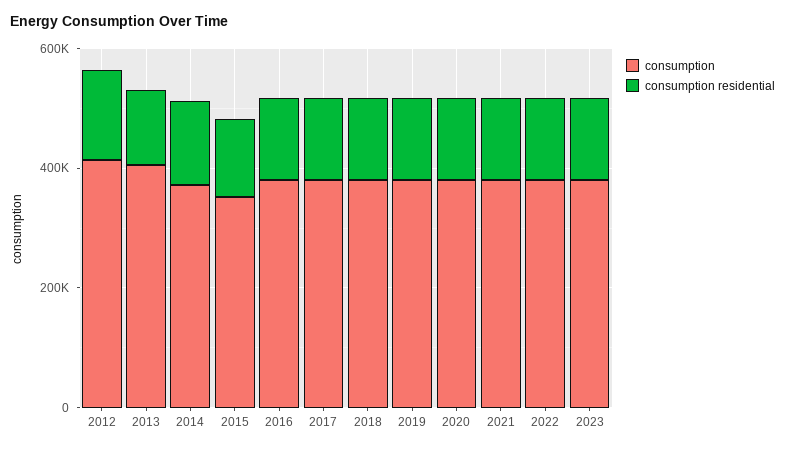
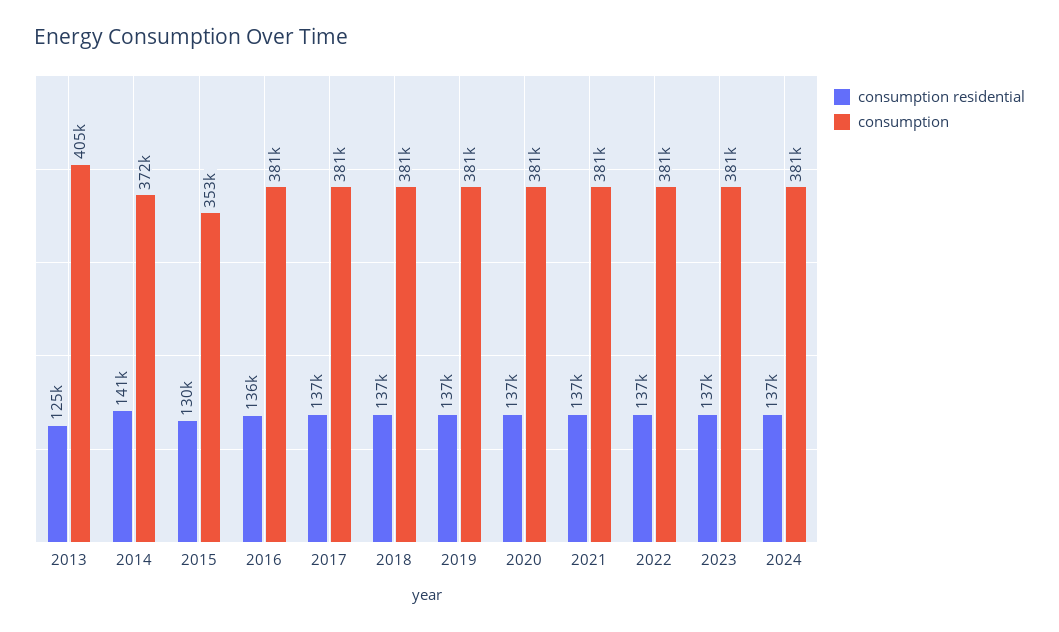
consumption, 2012: 400000 -> none
consumption residential, 2012: 150000 -> none
consumption residential, 2024: none -> 137000
consumption, 2024: none -> 381000

